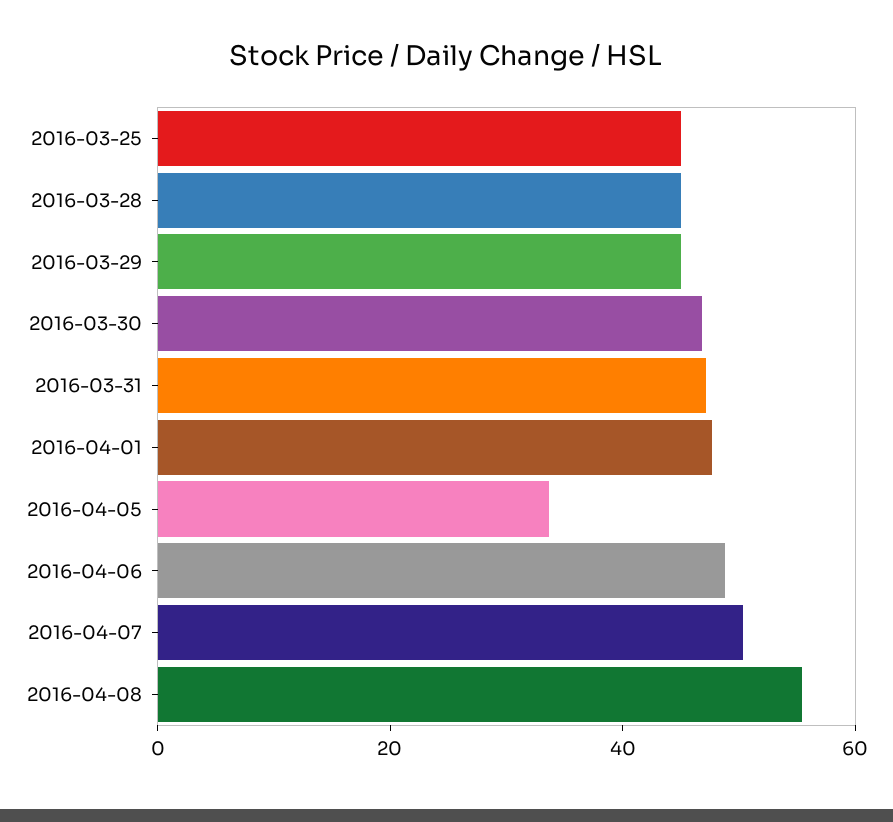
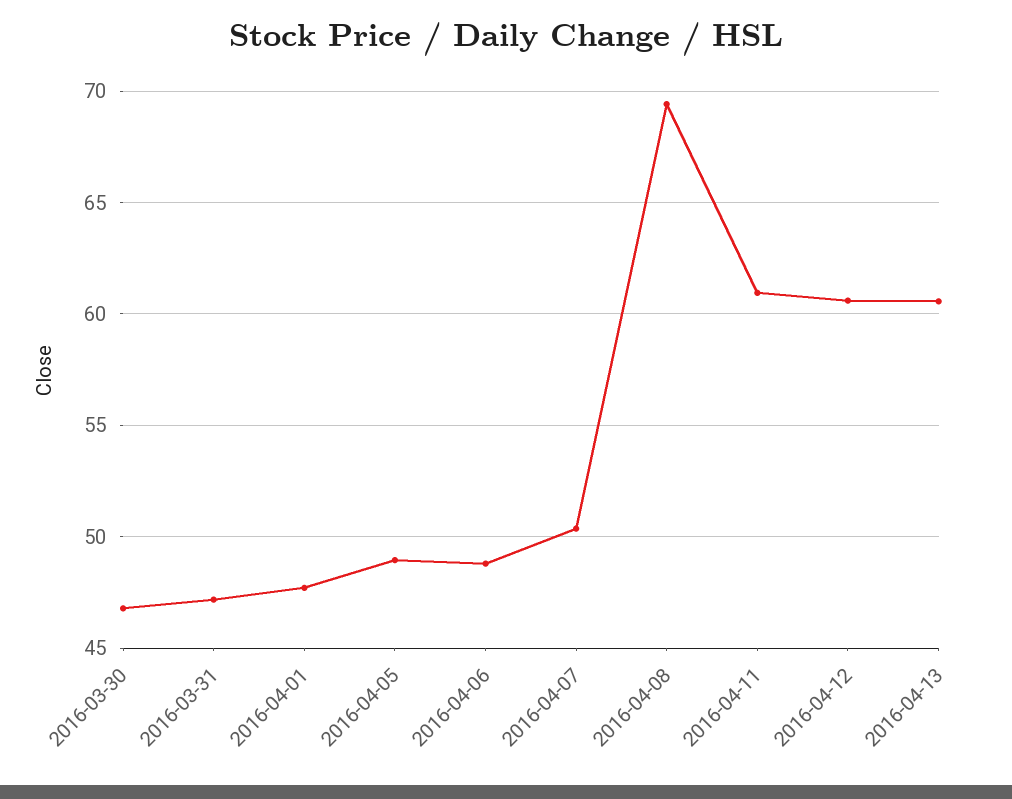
2016-03-25: 45 -> none
2016-03-28: 45 -> none
2016-03-29: 45 -> none
2016-04-05: 35 -> 49
2016-04-08: 55 -> 69.5
2016-04-11: none -> 61
2016-04-12: none -> 60.5
2016-04-13: none -> 60.5

